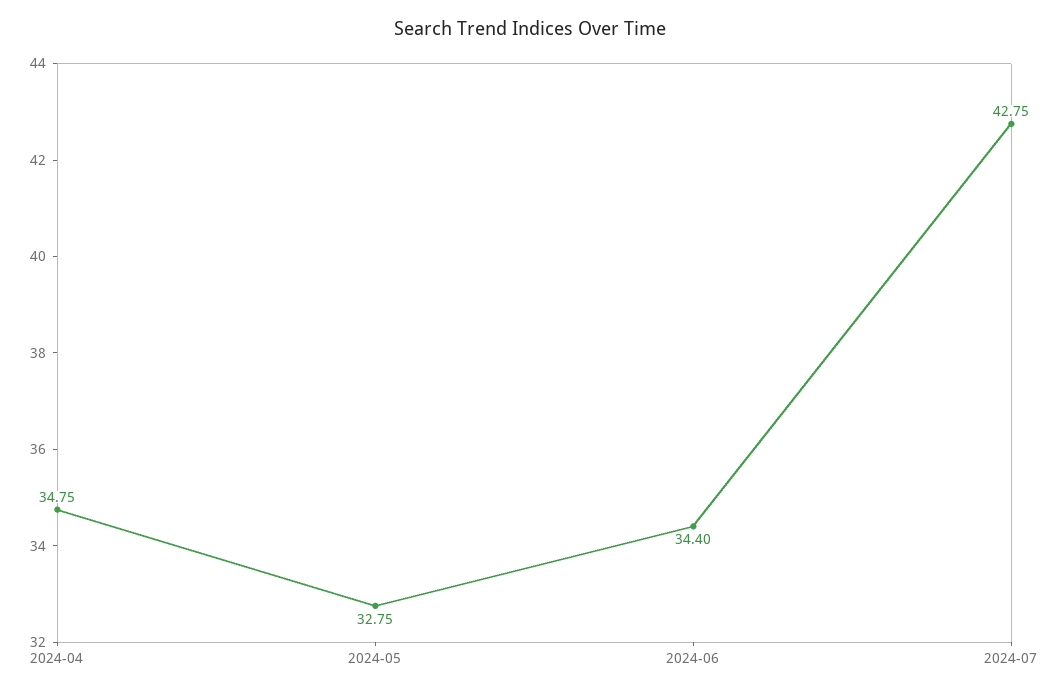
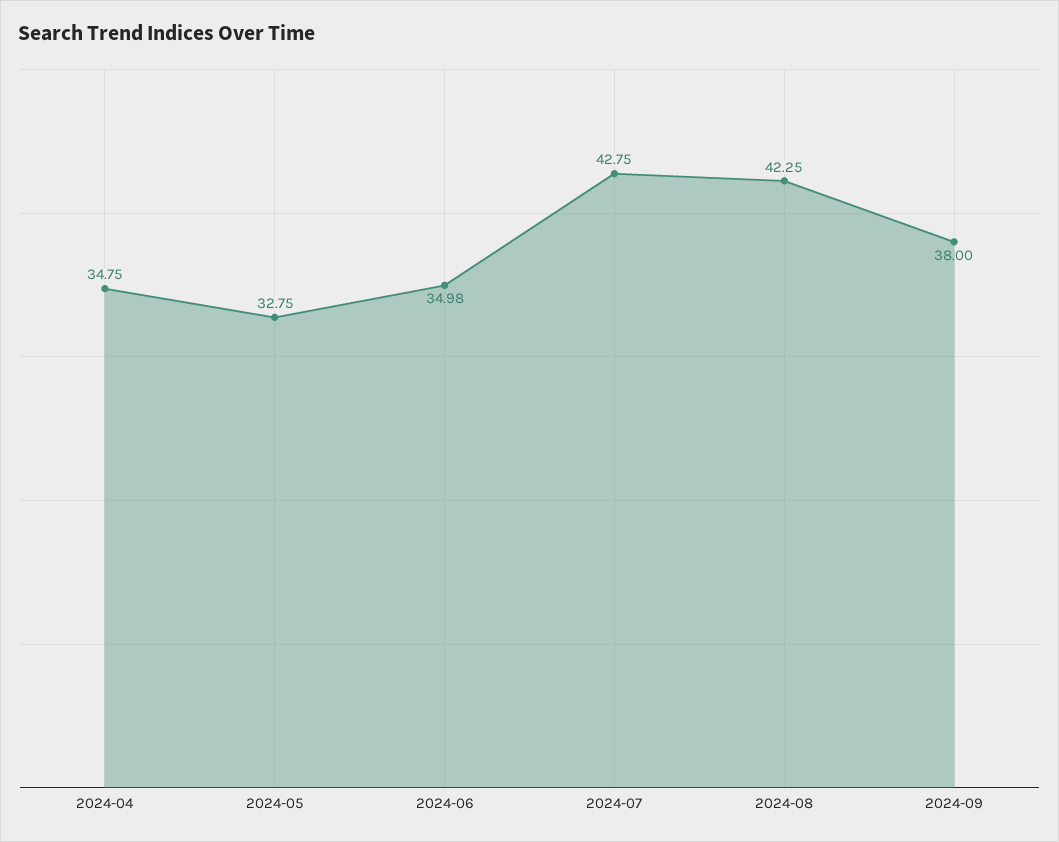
2024-06: 34.4 -> 34.98
2024-08: none -> 42.25
2024-09: none -> 38

